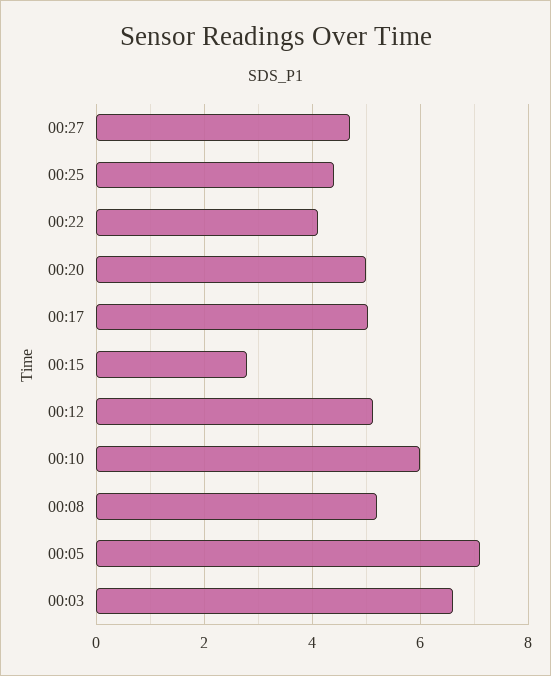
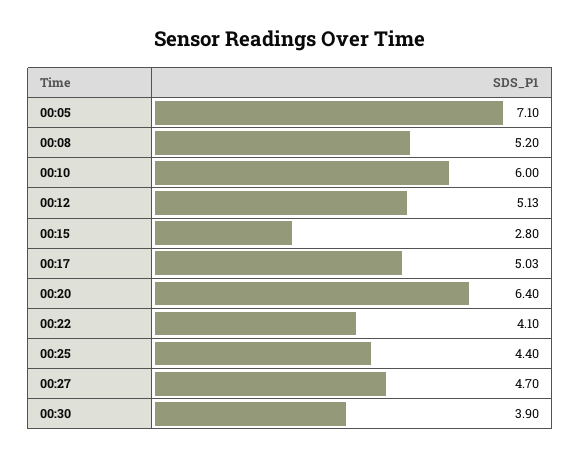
00:20: 5 -> 6.4
00:03: 6.6 -> none
00:30: none -> 3.9

